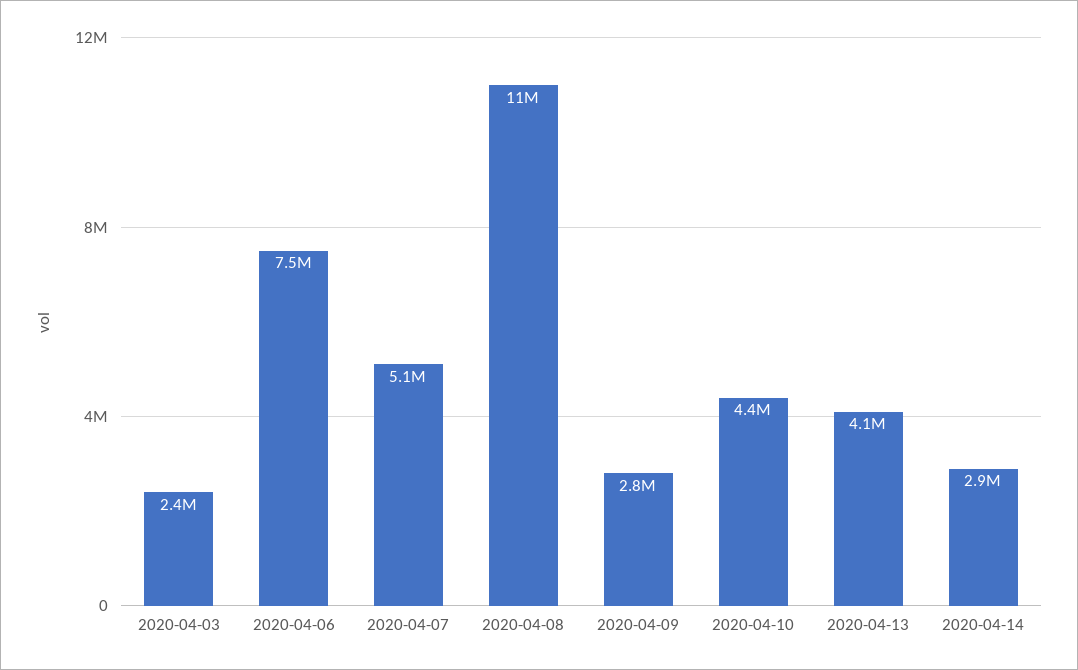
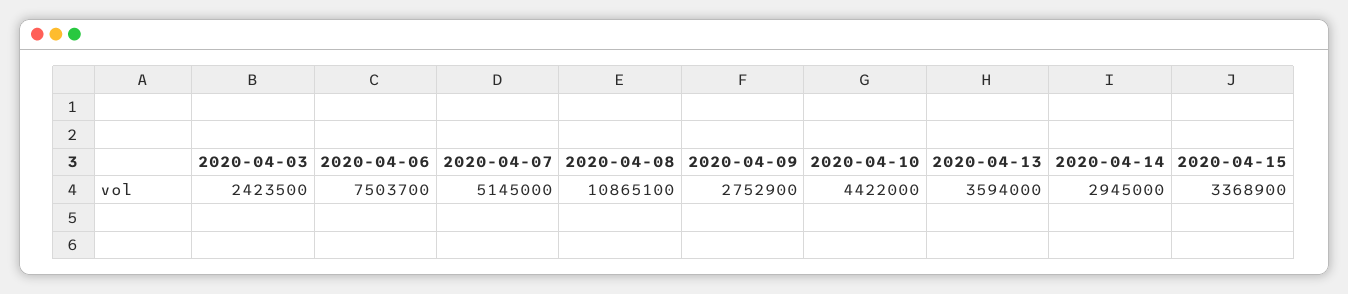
2020-04-13: 4100000 -> 3594000
2020-04-15: none -> 3368900

